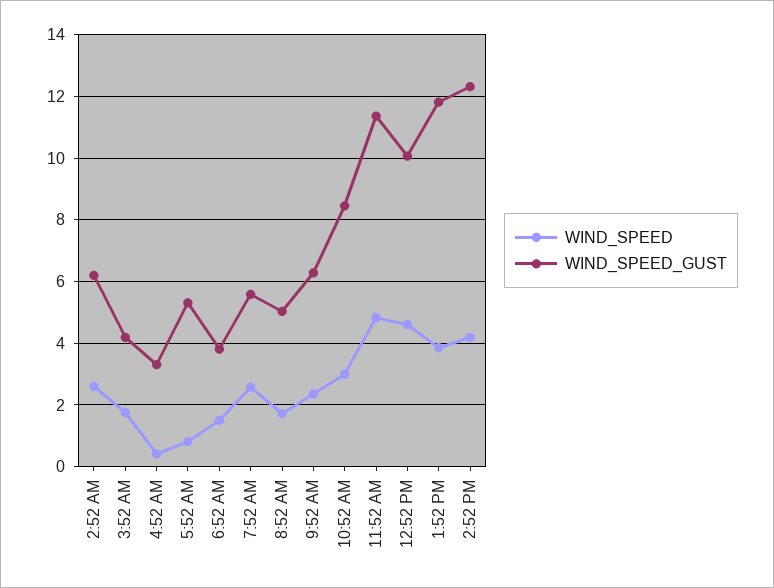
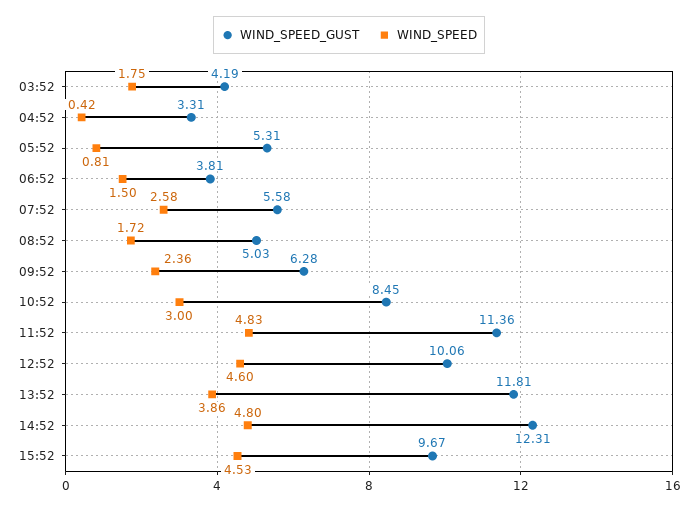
WIND_SPEED, 2:52 AM: 2.6 -> none
WIND_SPEED_GUST, 2:52 AM: 6.2 -> none
WIND_SPEED, 2:52 PM: 4.2 -> 4.8
WIND_SPEED_GUST, 15:52: none -> 9.67
WIND_SPEED, 15:52: none -> 4.53

